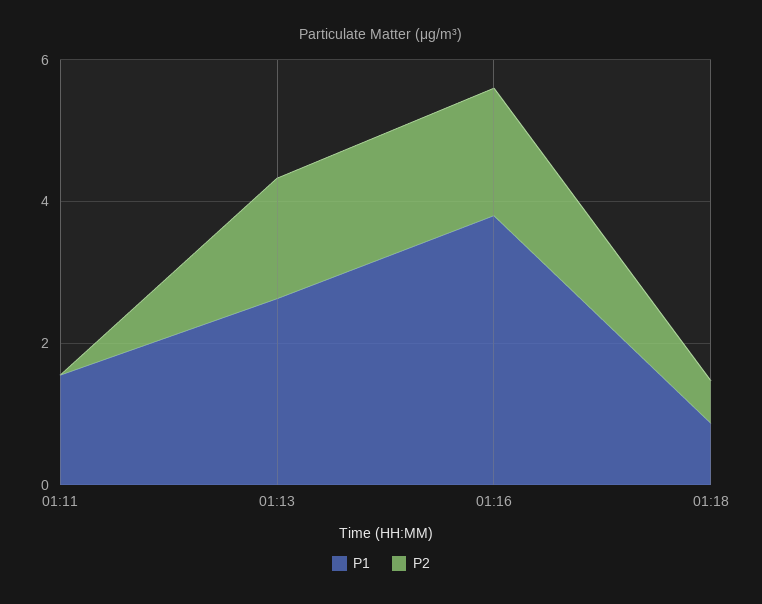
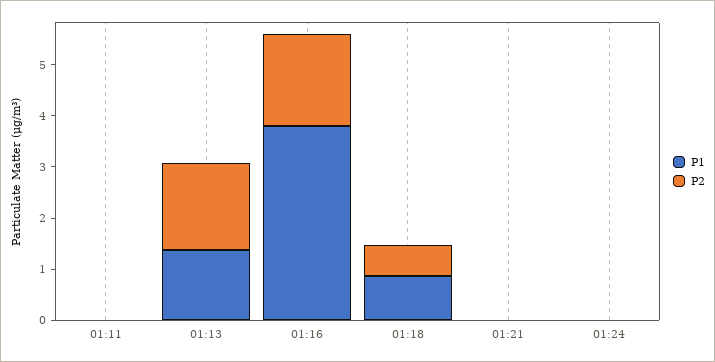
P1, 01:11: 1.5 -> 0
P1, 01:13: 2.5 -> 1.4
P1, 01:21: none -> 0
P2, 01:21: none -> 0
P1, 01:24: none -> 0
P2, 01:24: none -> 0

